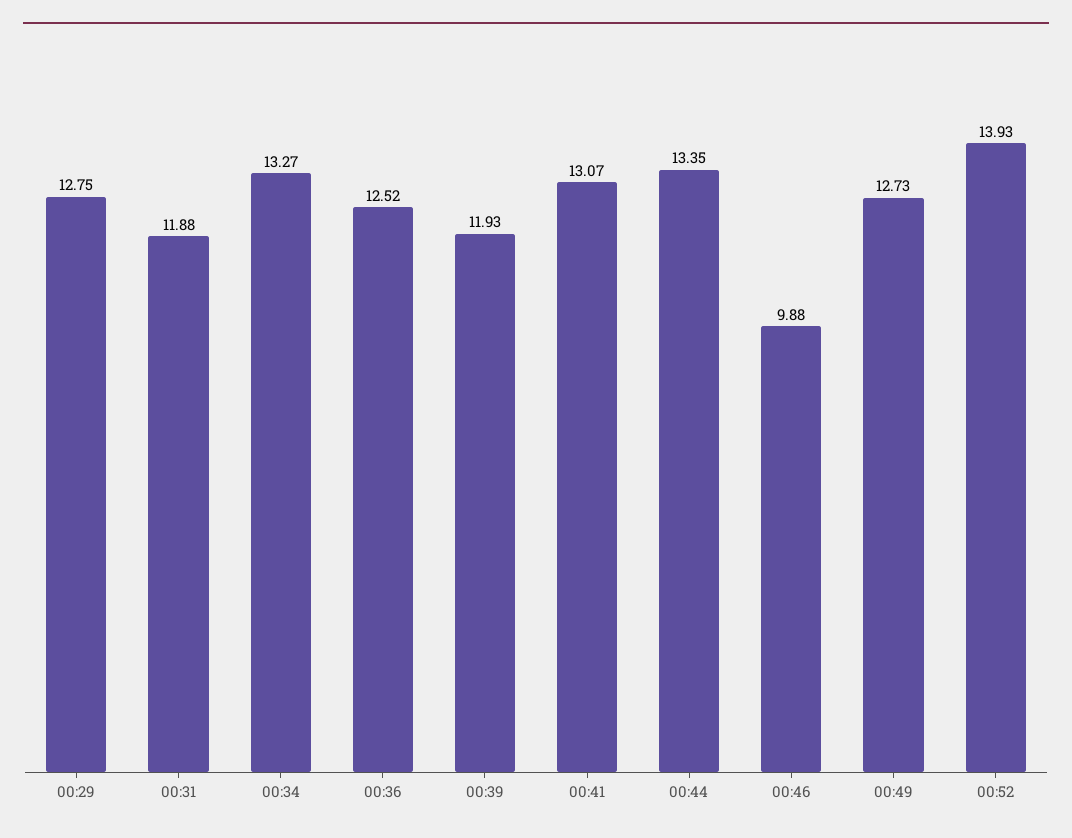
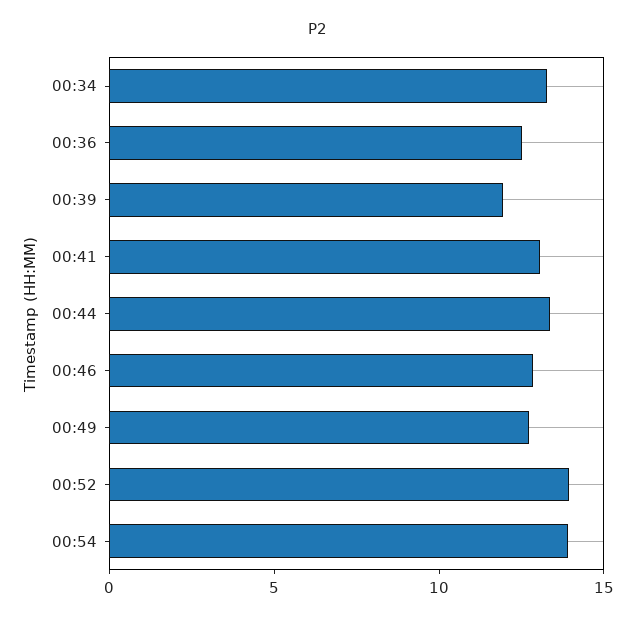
00:29: 12.75 -> none
00:31: 11.88 -> none
00:46: 9.88 -> 13
00:54: none -> 14

